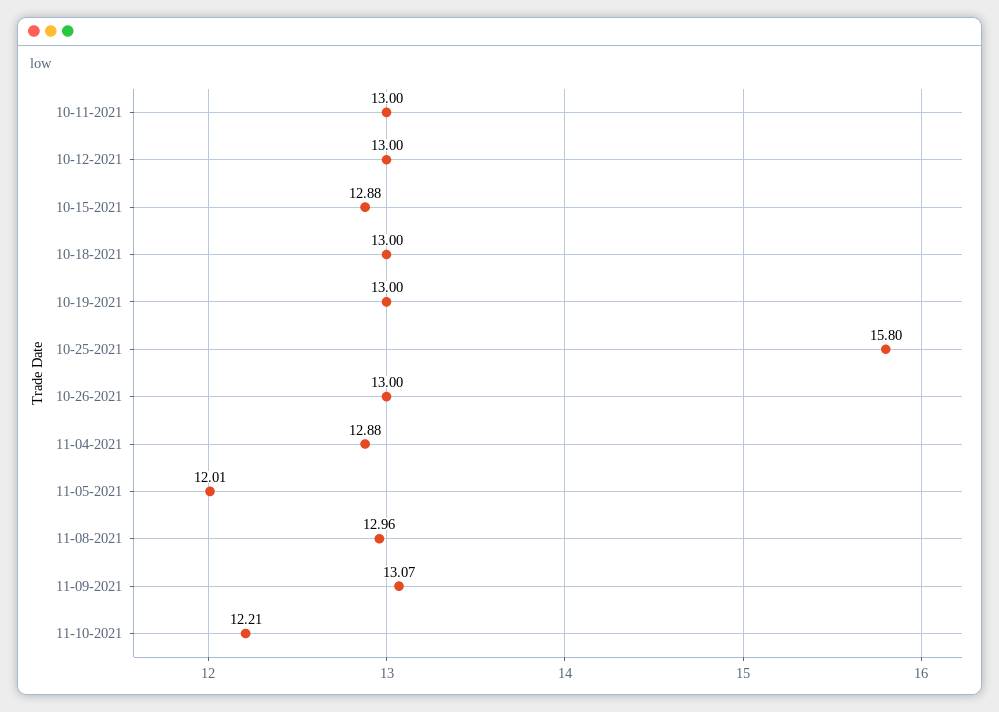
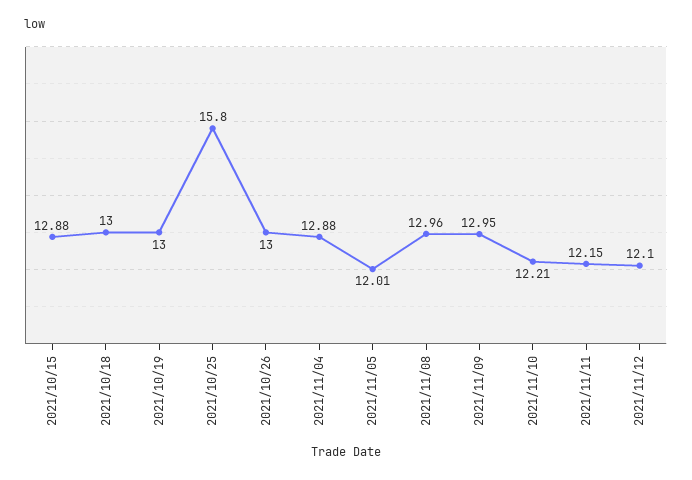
10-11-2021: 13 -> none
10-12-2021: 13 -> none
11-09-2021: 13.07 -> 12.95
2021/11/11: none -> 12.15
2021/11/12: none -> 12.1

